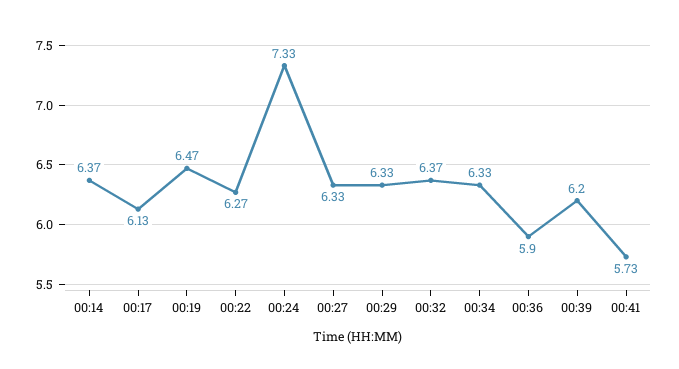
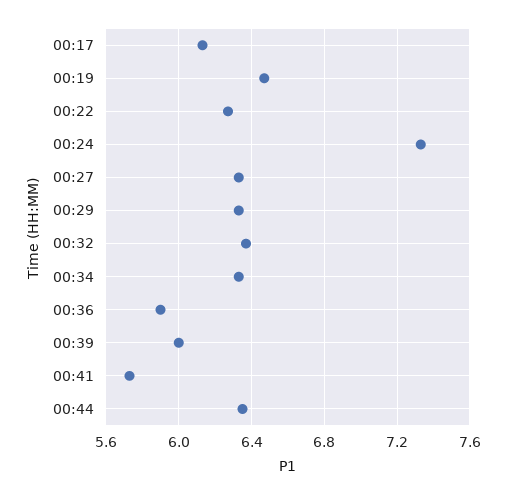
00:14: 6.37 -> none
00:39: 6.2 -> 6
00:44: none -> 6.35

